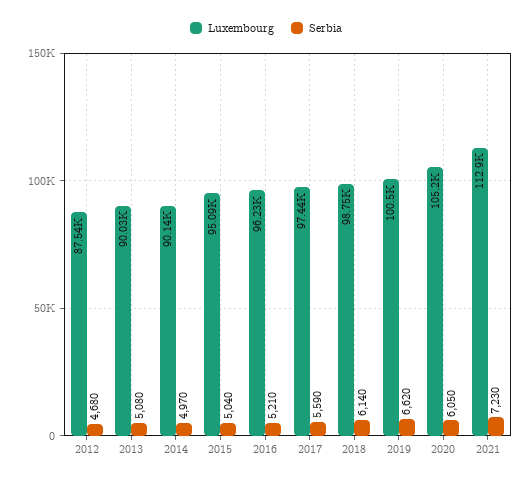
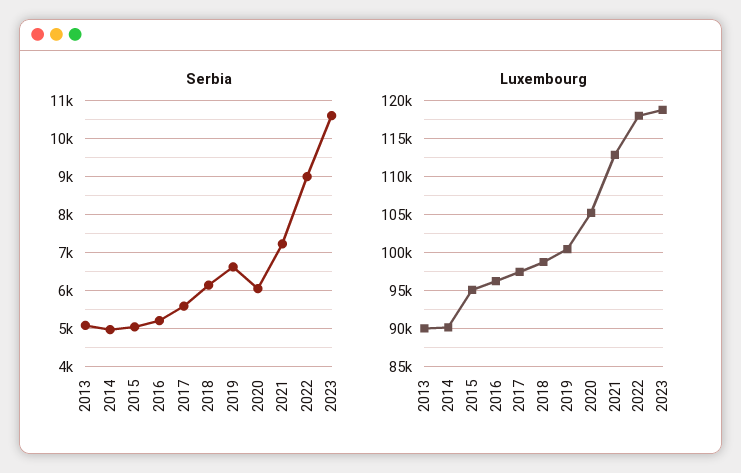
Luxembourg, 2012: 87540 -> none
Serbia, 2012: 4680 -> none
Serbia, 2022: none -> 9000
Serbia, 2023: none -> 10600
Luxembourg, 2022: none -> 118000
Luxembourg, 2023: none -> 119000

